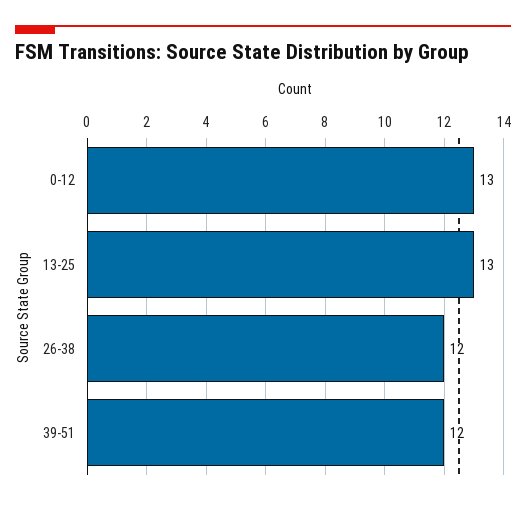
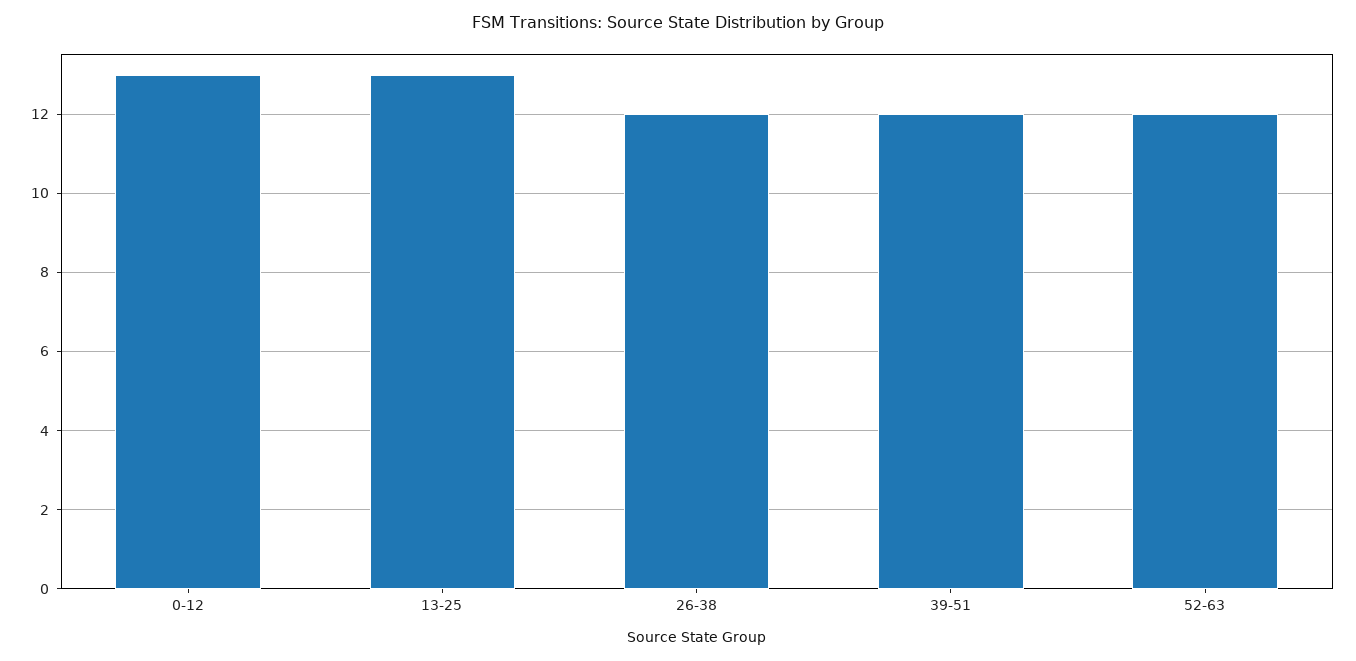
52-63: none -> 12

